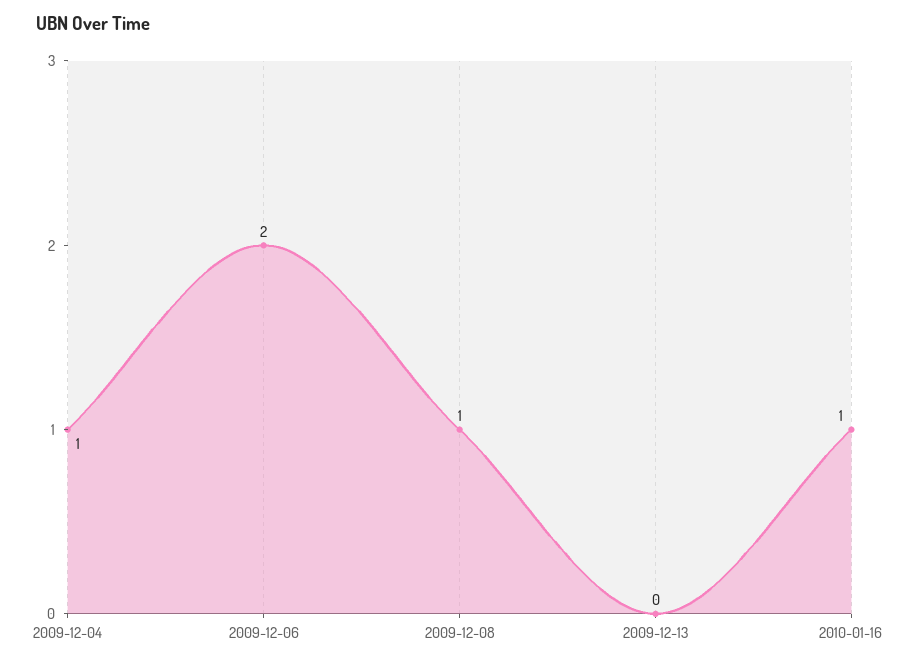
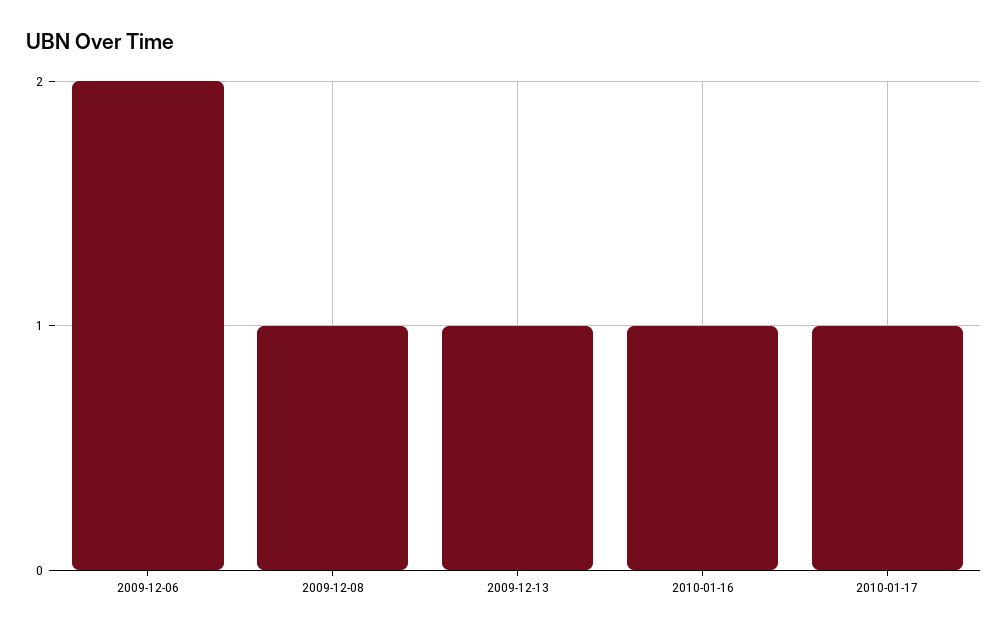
2009-12-04: 1 -> none
2009-12-13: 0 -> 1
2010-01-17: none -> 1

